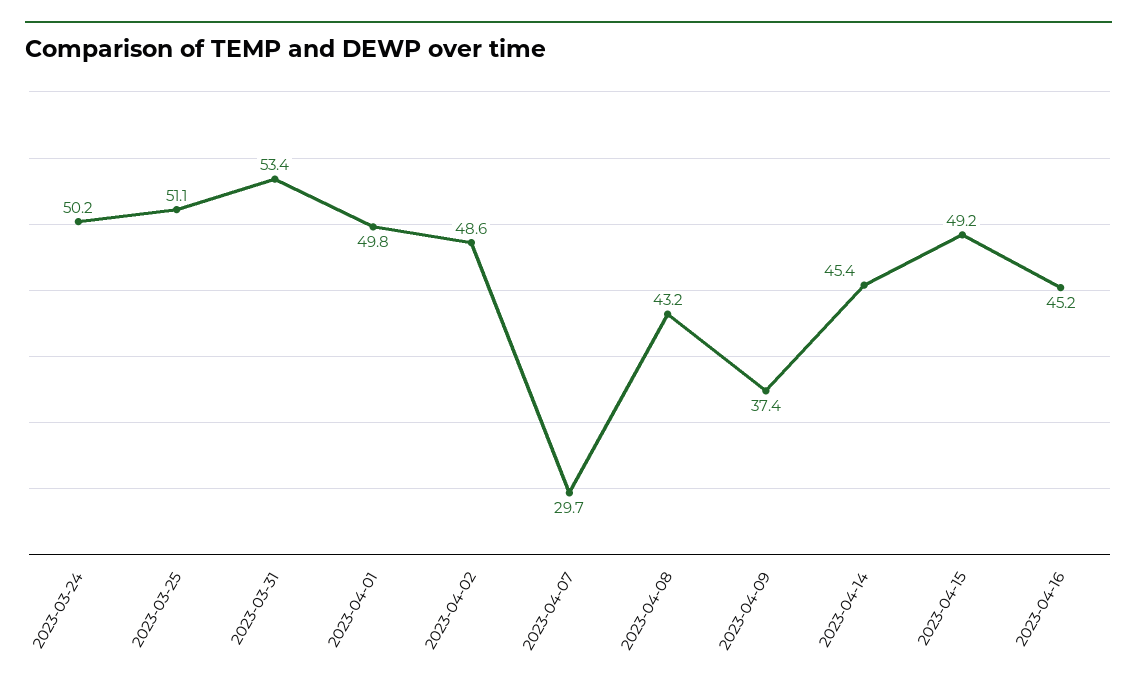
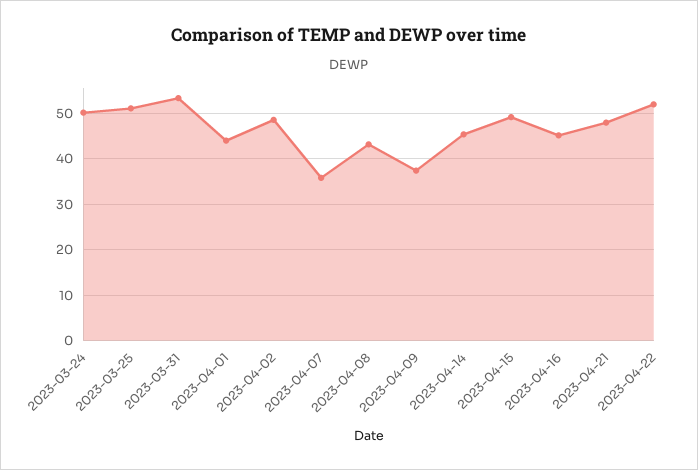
2023-04-01: 49.8 -> 44
2023-04-07: 29.7 -> 36
2023-04-21: none -> 48
2023-04-22: none -> 52

